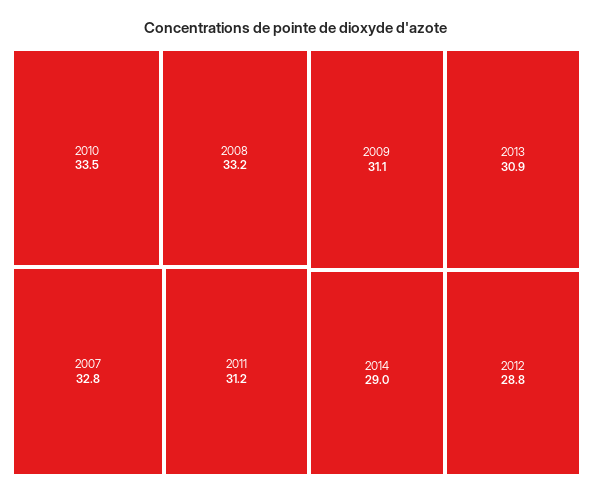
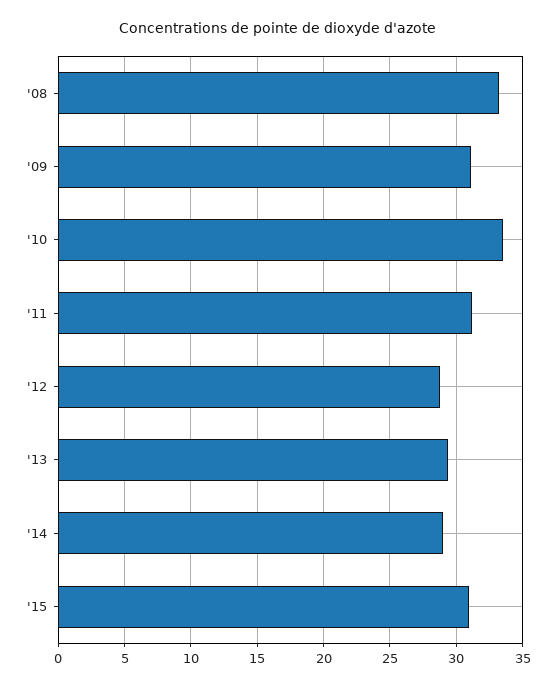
2007: 32.8 -> none
2013: 30.9 -> 29.5
'15: none -> 31

